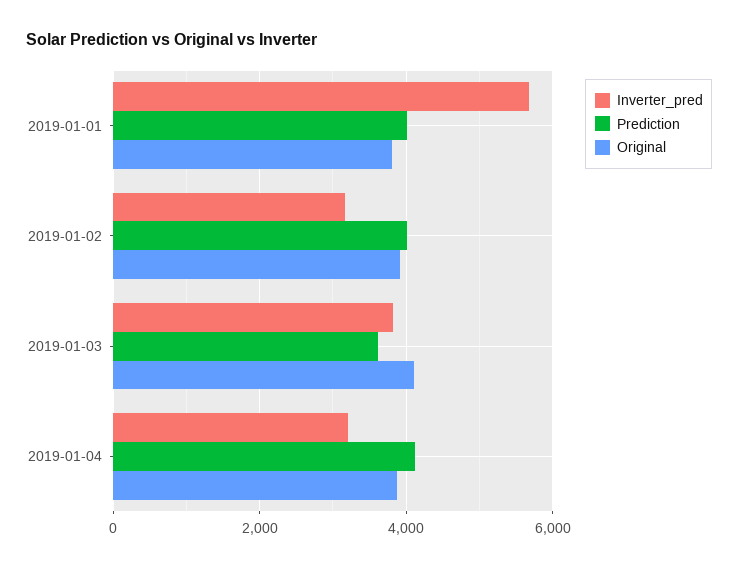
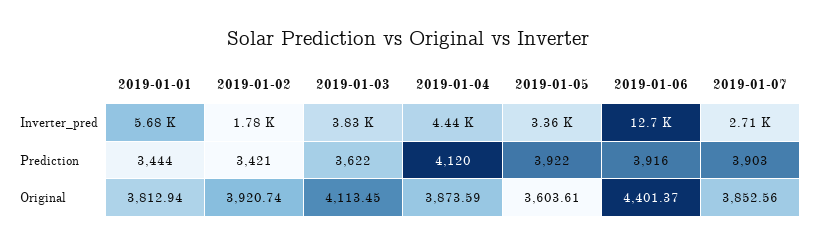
Prediction, 2019-01-01: 4000 -> 3444
Inverter_pred, 2019-01-02: 3200 -> 1780
Prediction, 2019-01-02: 4000 -> 3421
Inverter_pred, 2019-01-04: 3200 -> 4440
Inverter_pred, 2019-01-05: none -> 3360
Inverter_pred, 2019-01-06: none -> 12700
Inverter_pred, 2019-01-07: none -> 2710
Prediction, 2019-01-05: none -> 3922
Prediction, 2019-01-06: none -> 3916
Prediction, 2019-01-07: none -> 3903
Original, 2019-01-05: none -> 3603.61
Original, 2019-01-06: none -> 4401.37
Original, 2019-01-07: none -> 3852.56

